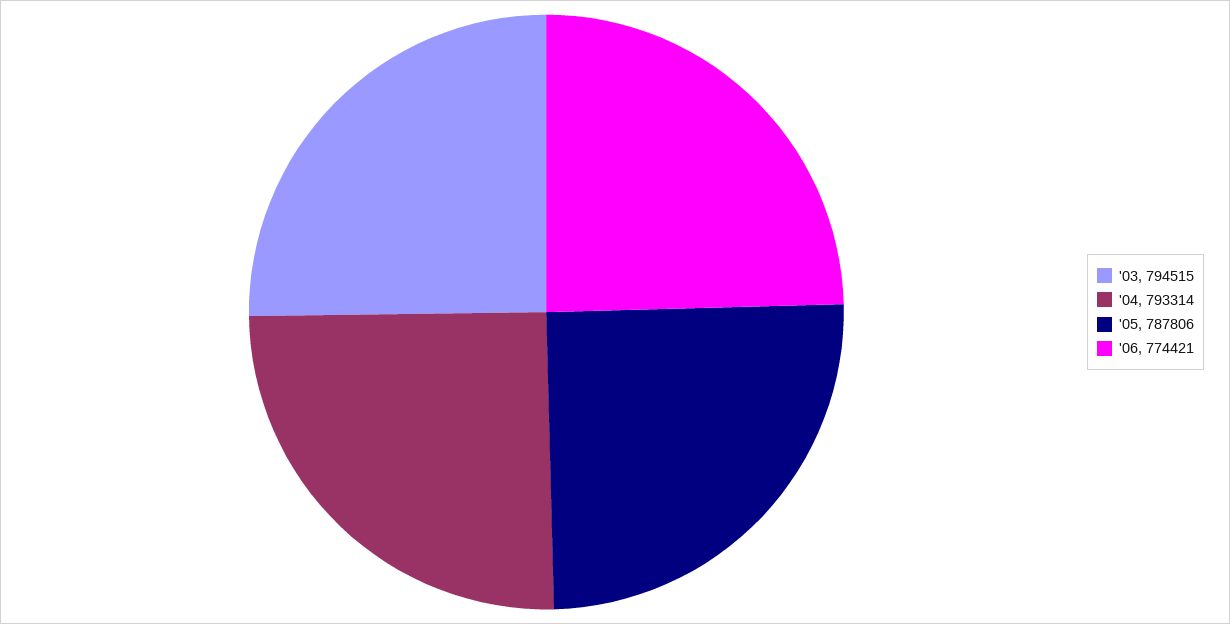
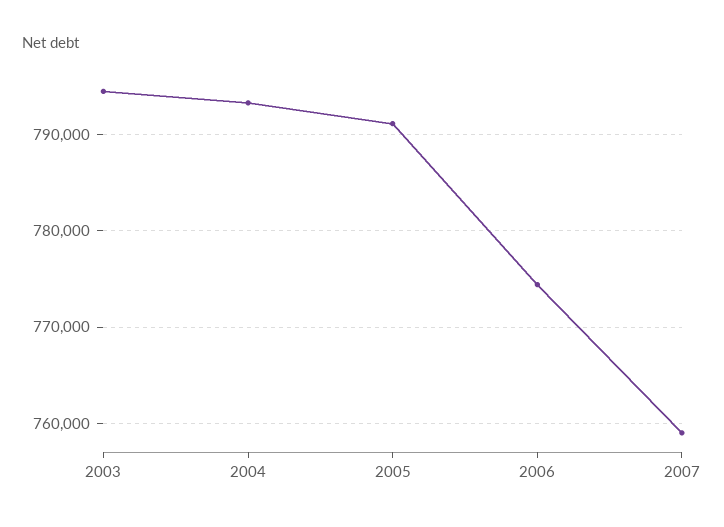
'05: 787806 -> 791000
2007: none -> 759000

